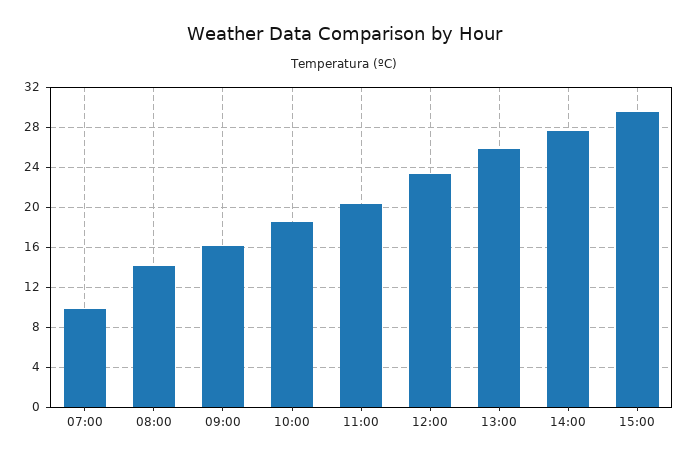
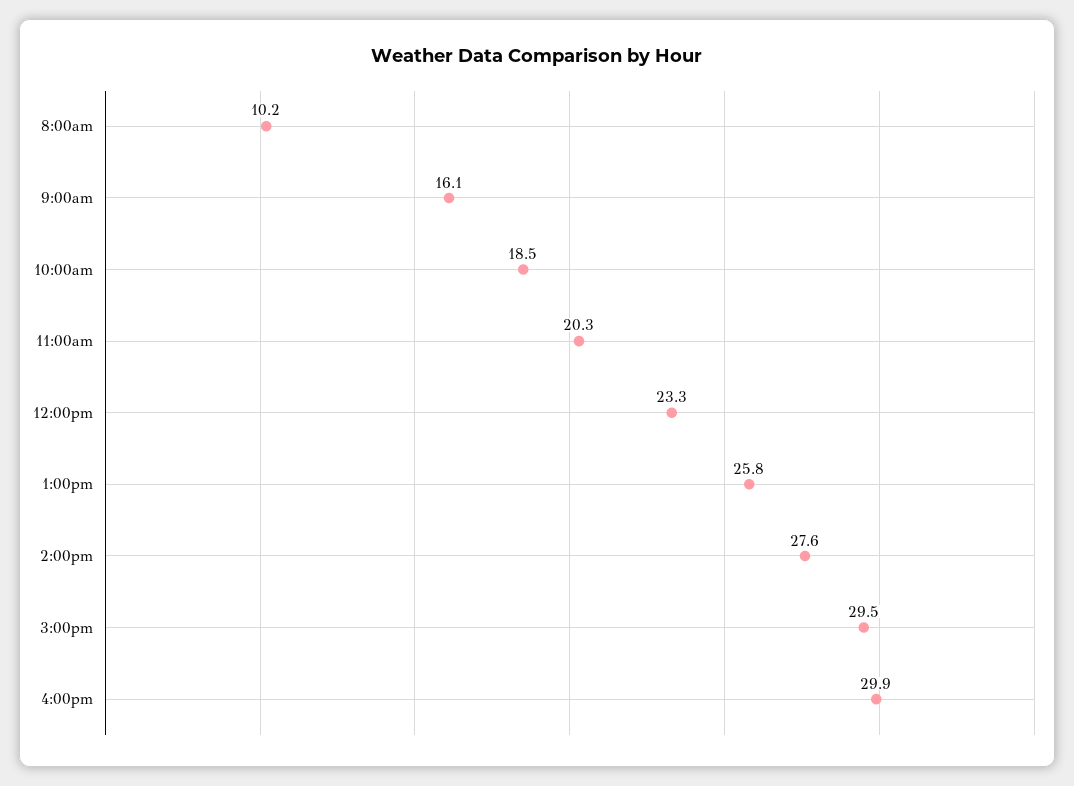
07:00: 10 -> none
08:00: 14 -> 10.2
4:00pm: none -> 29.9

